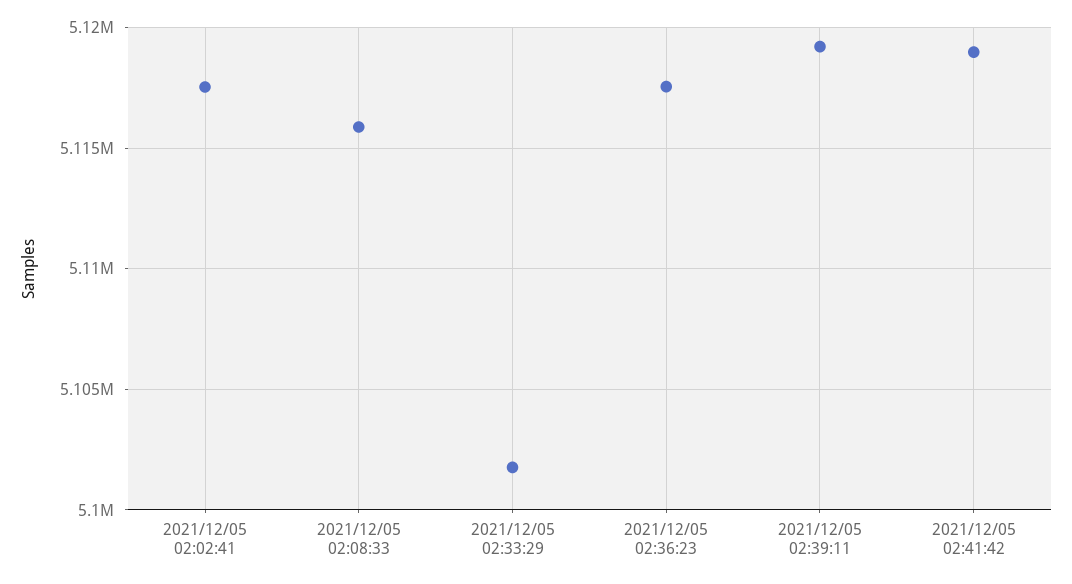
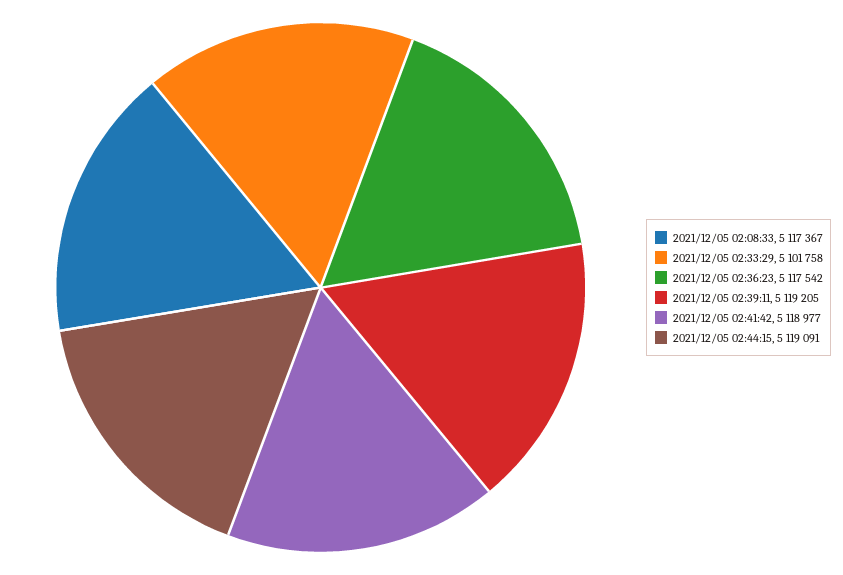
2021/12/05 02:02:41: 5117500 -> none
2021/12/05 02:08:33: 5116000 -> 5117367
2021/12/05 02:44:15: none -> 5119091

